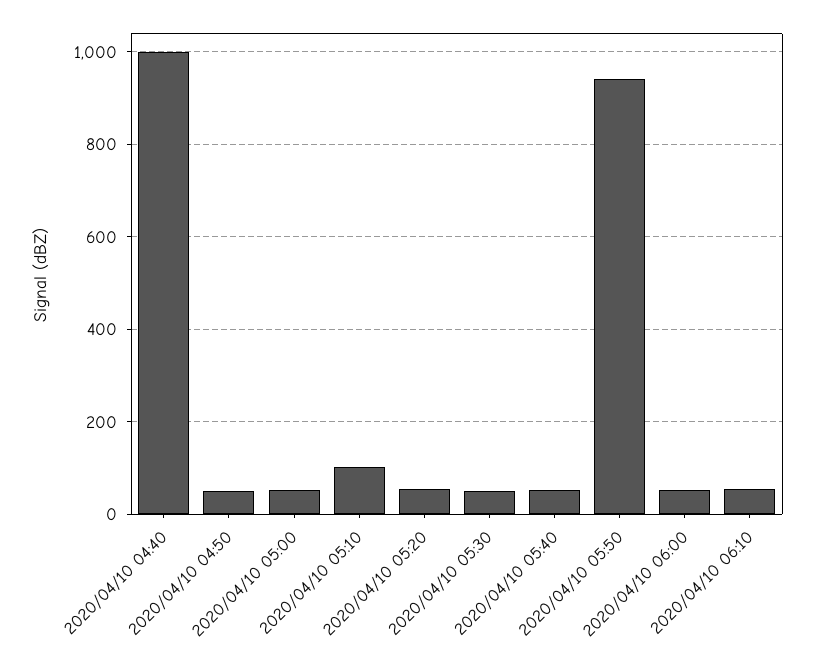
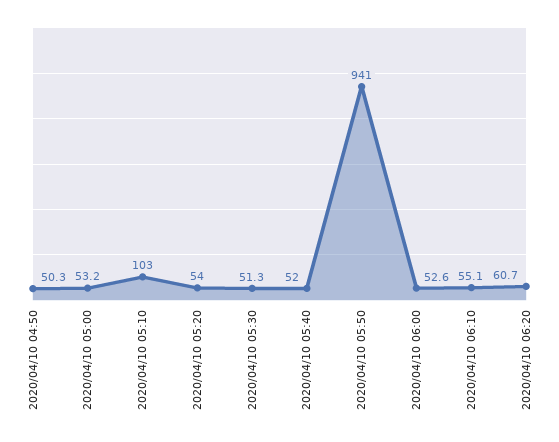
2020/04/10 04:40: 1000 -> none
2020/04/10 06:20: none -> 60.7

